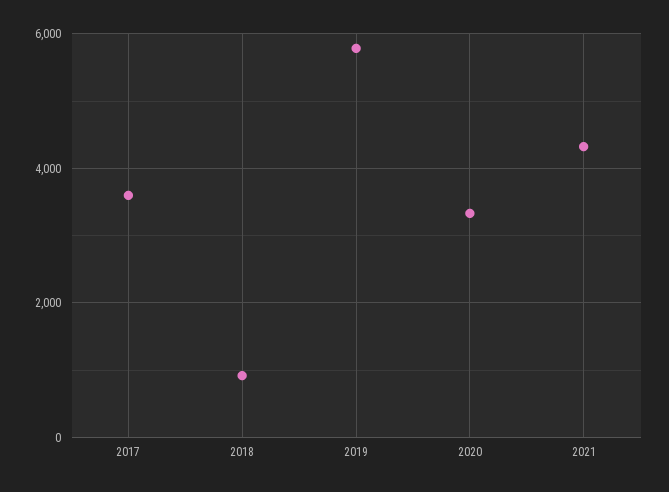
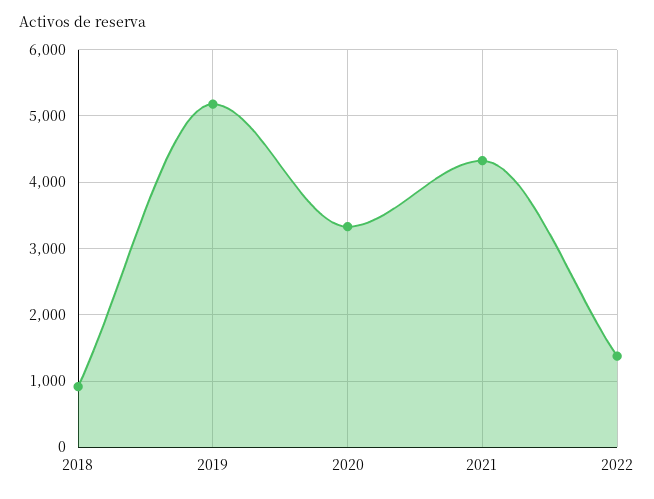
2017: 3600 -> none
2019: 5800 -> 5200
2022: none -> 1400

